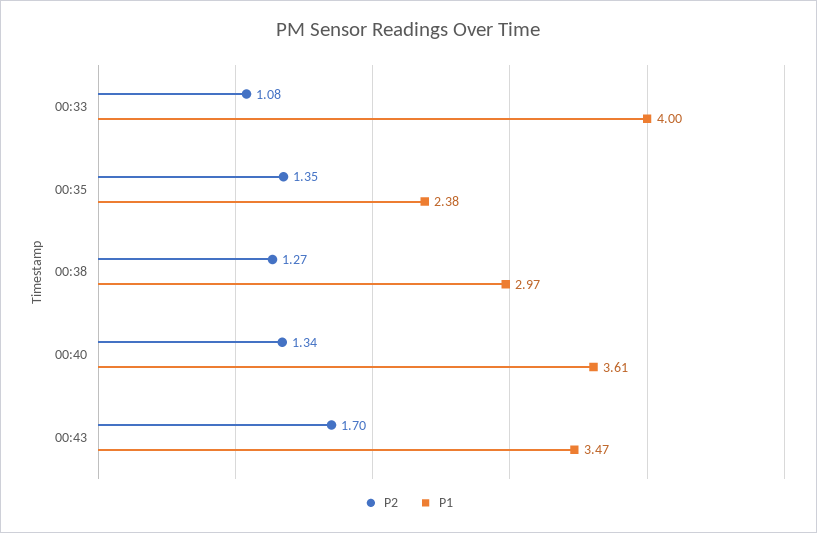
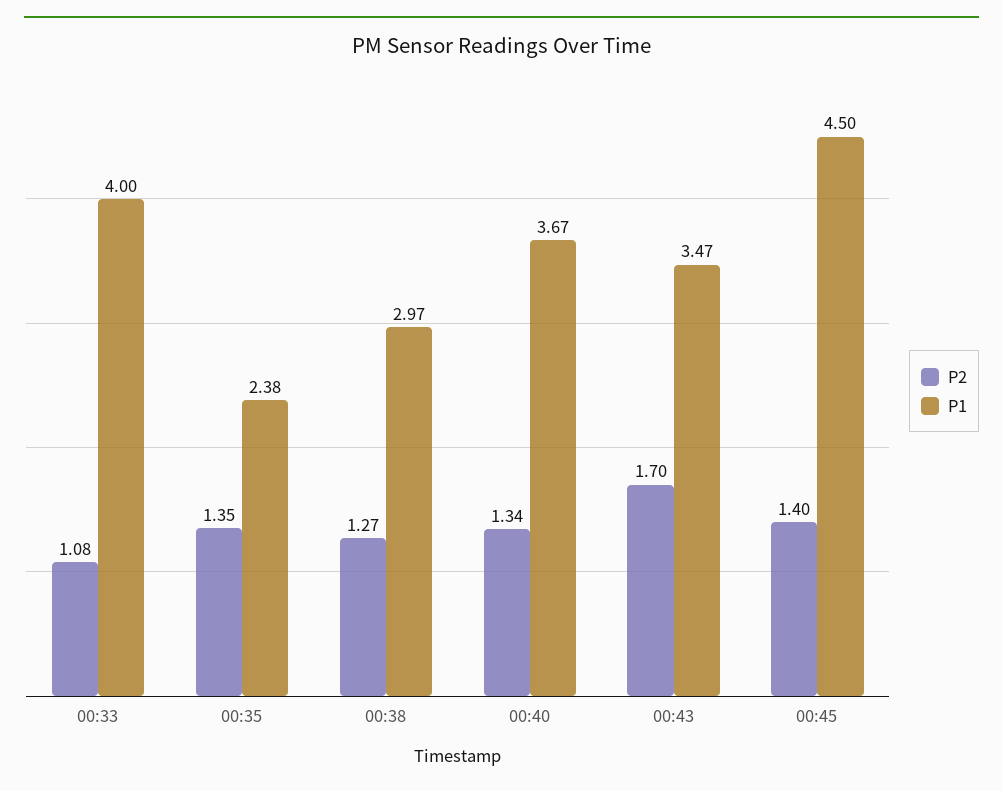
P1, 00:40: 3.61 -> 3.67
P2, 00:45: none -> 1.4
P1, 00:45: none -> 4.5

